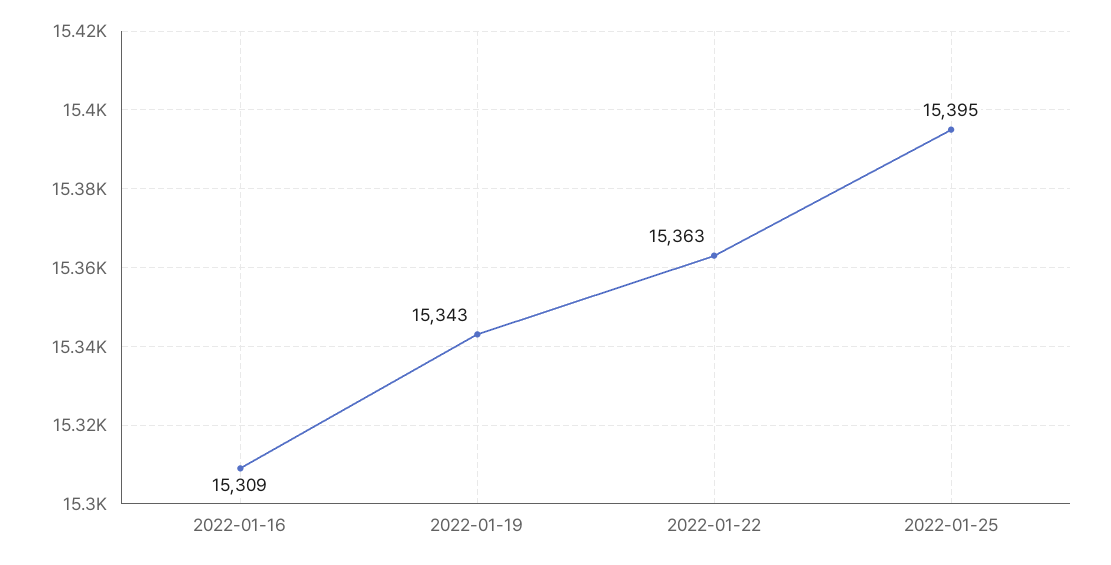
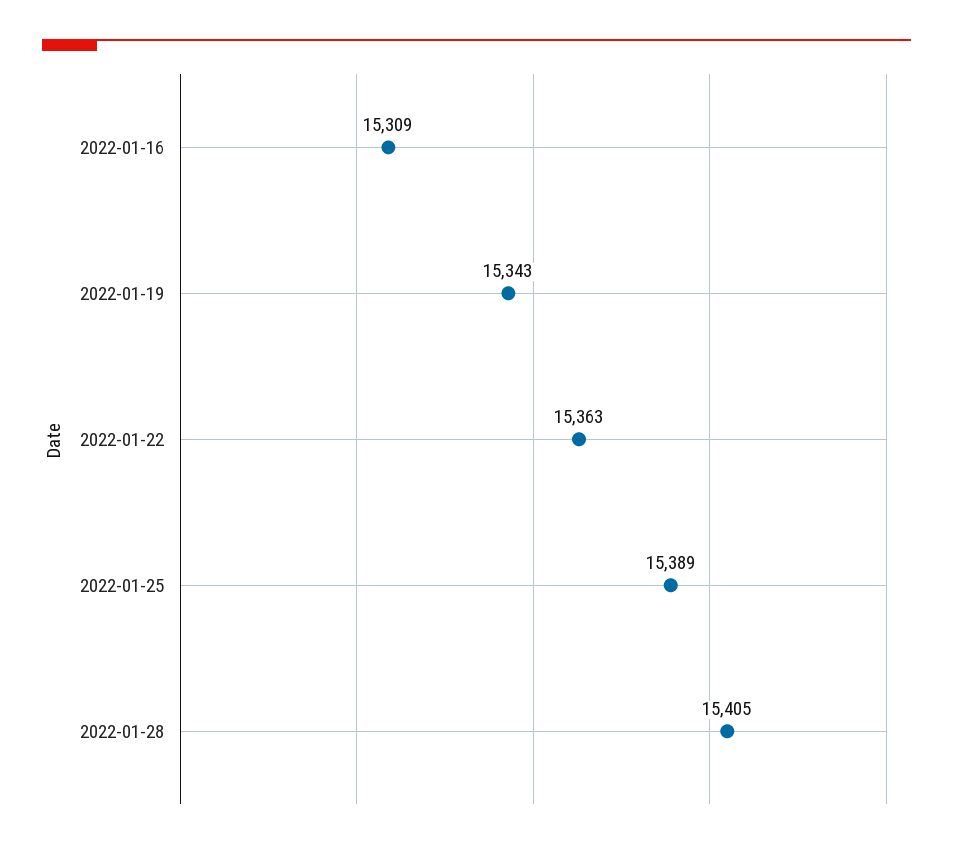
2022-01-25: 15395 -> 15389
2022-01-28: none -> 15405

